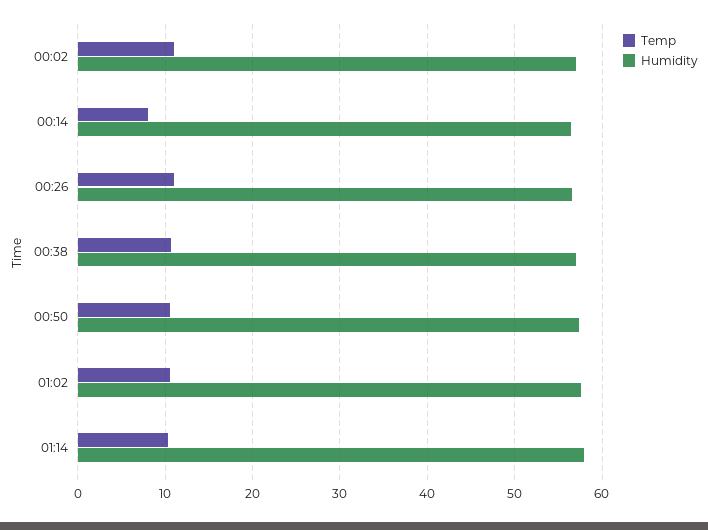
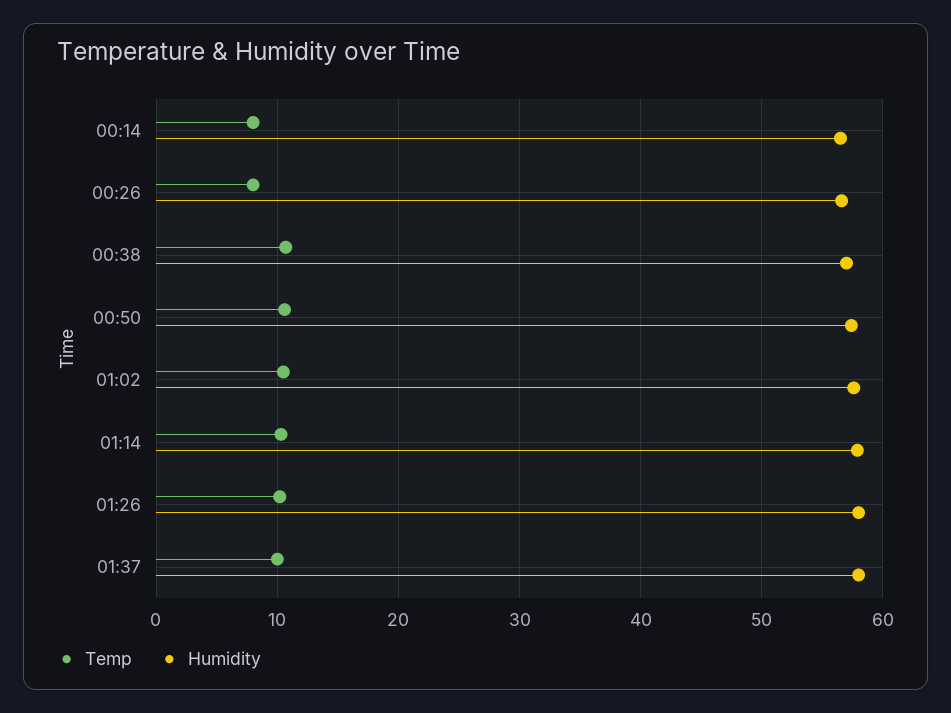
Temp, 00:02: 11 -> none
Humidity, 00:02: 57 -> none
Temp, 00:26: 11 -> 8
Temp, 01:26: none -> 10
Humidity, 01:26: none -> 58
Temp, 01:37: none -> 10
Humidity, 01:37: none -> 58

